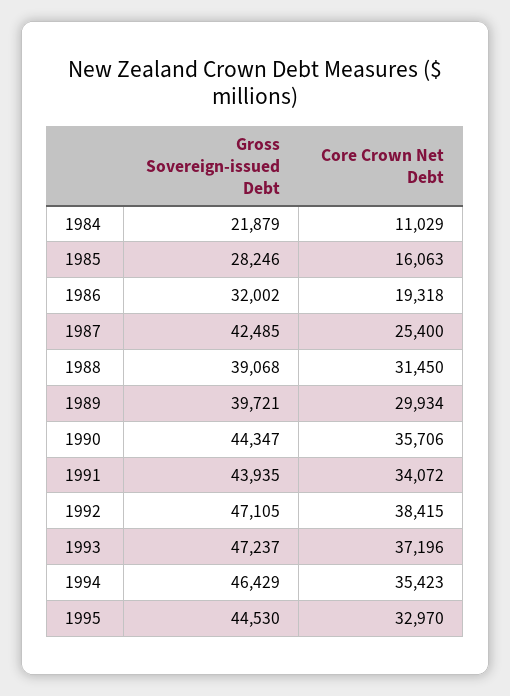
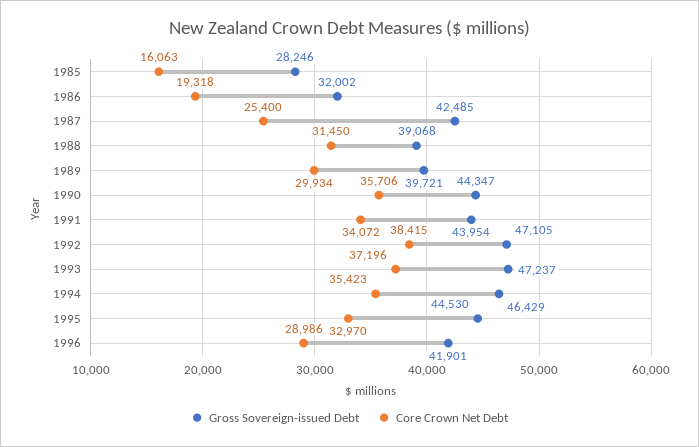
Gross Sovereign-issued Debt, 1984: 21879 -> none
Core Crown Net Debt, 1984: 11029 -> none
Gross Sovereign-issued Debt, 1991: 43935 -> 43954
Gross Sovereign-issued Debt, 1996: none -> 41901
Core Crown Net Debt, 1996: none -> 28986

